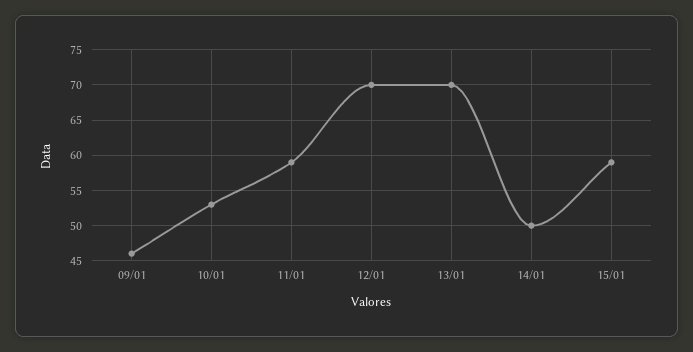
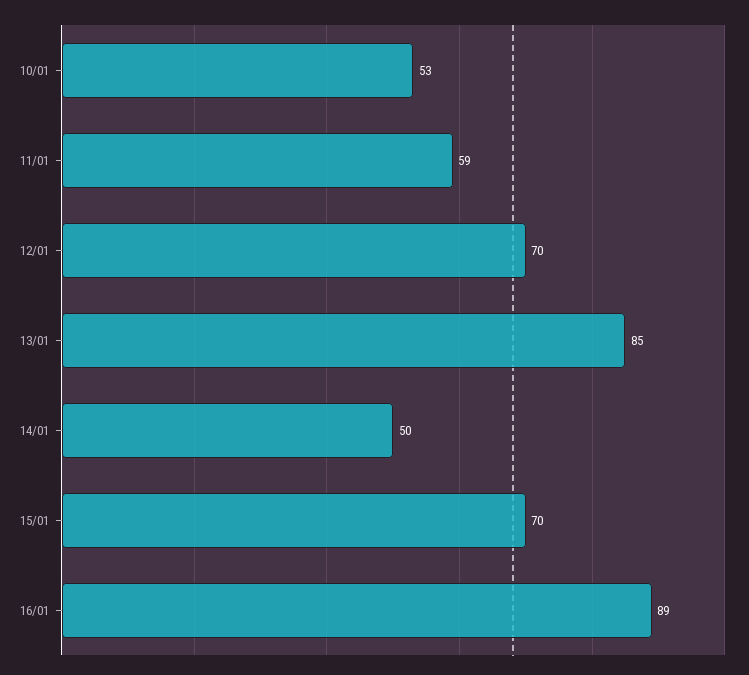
09/01: 46 -> none
13/01: 70 -> 85
15/01: 59 -> 70
16/01: none -> 89

